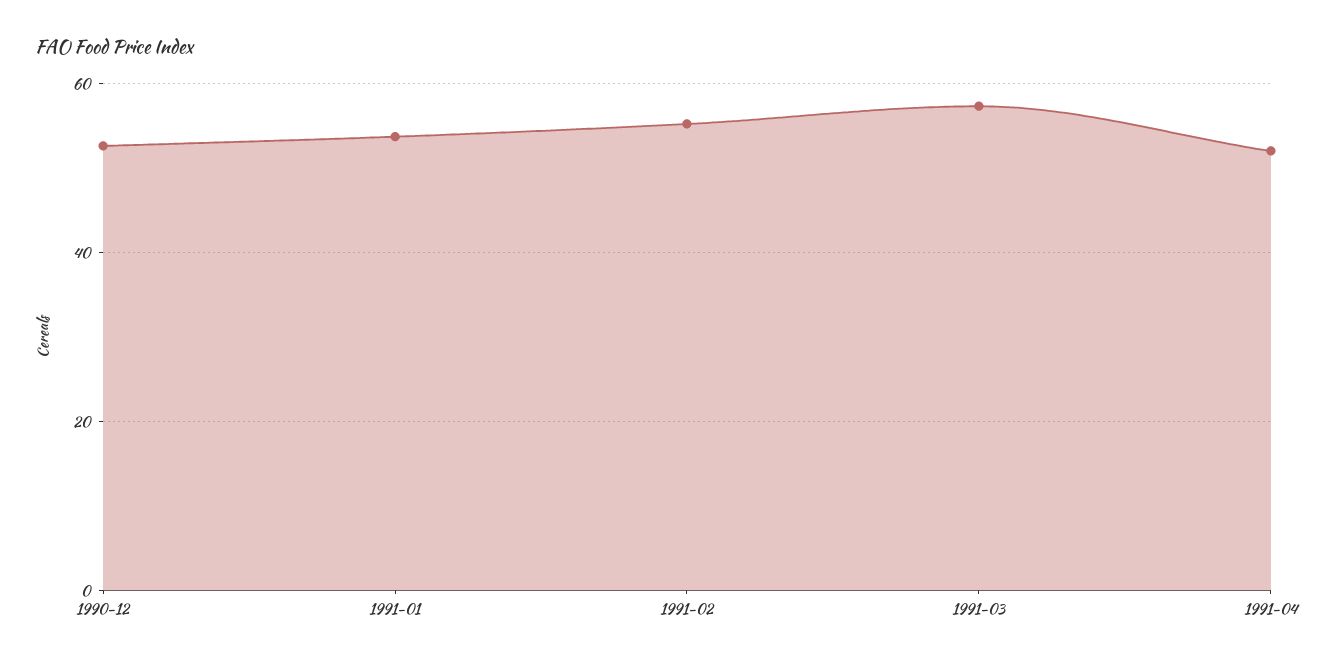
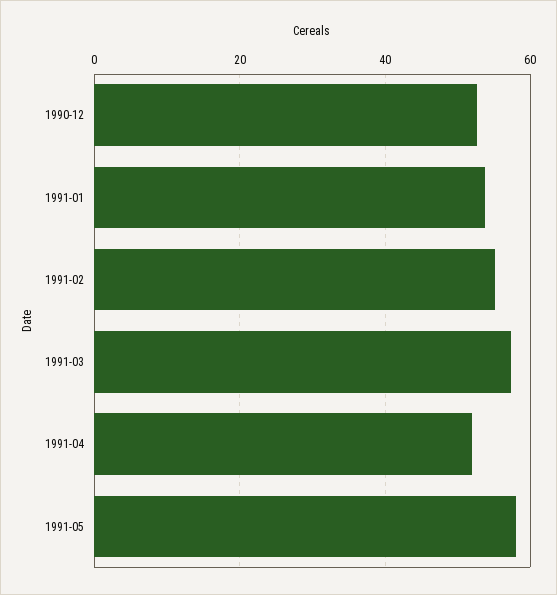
1991-05: none -> 58

